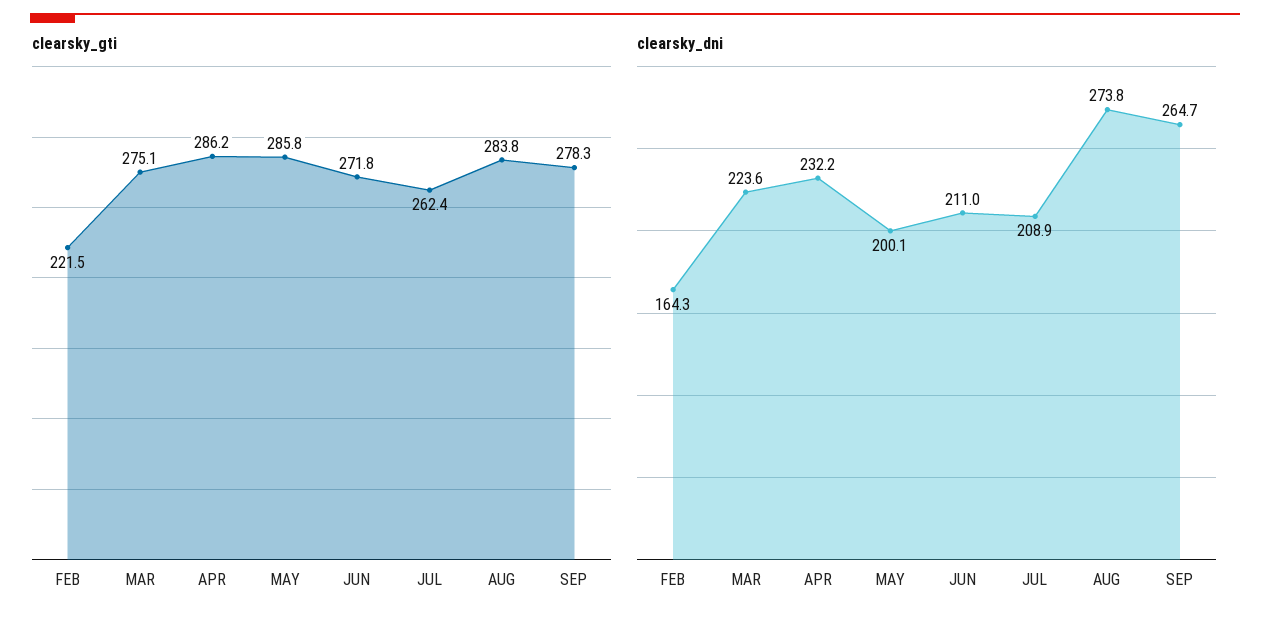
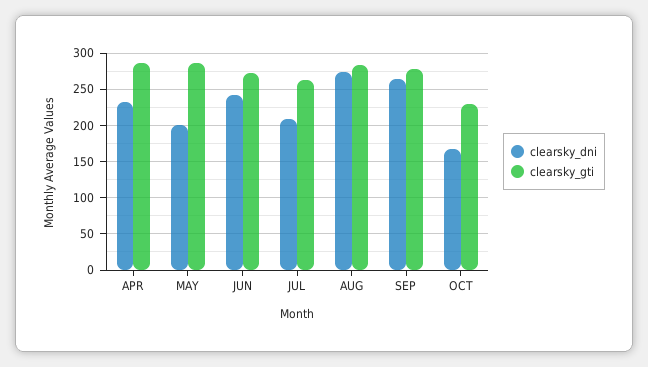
clearsky_gti, FEB: 221.5 -> none
clearsky_gti, MAR: 275.1 -> none
clearsky_dni, FEB: 164.3 -> none
clearsky_dni, MAR: 223.6 -> none
clearsky_dni, JUN: 211 -> 240
clearsky_dni, OCT: none -> 170
clearsky_gti, OCT: none -> 230

